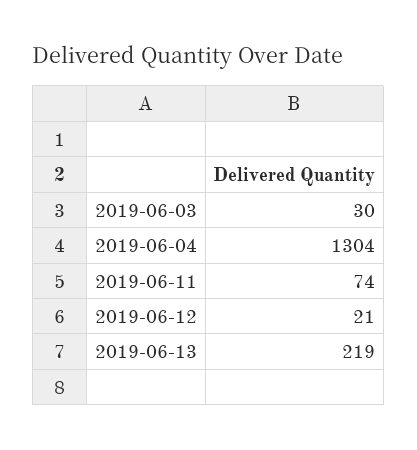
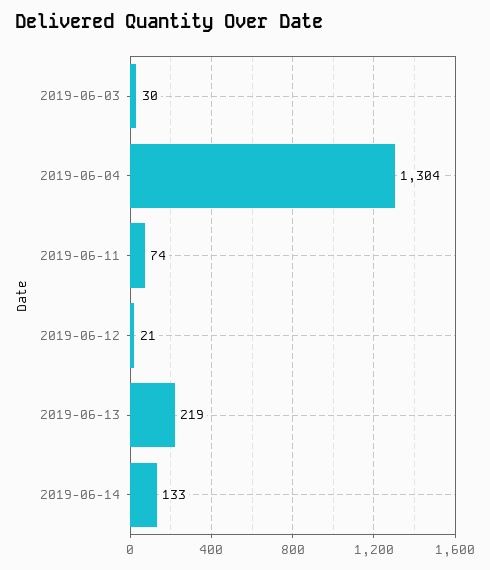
2019-06-14: none -> 133

